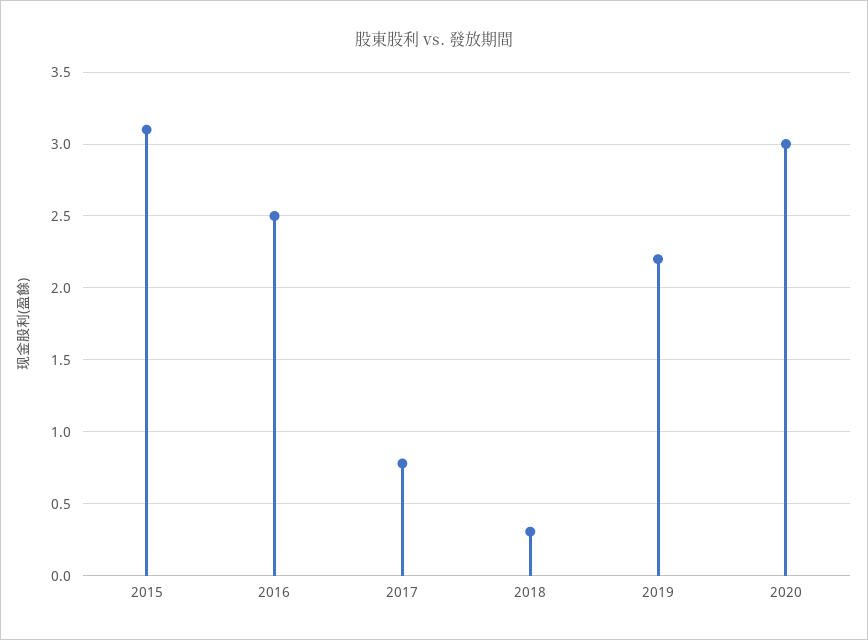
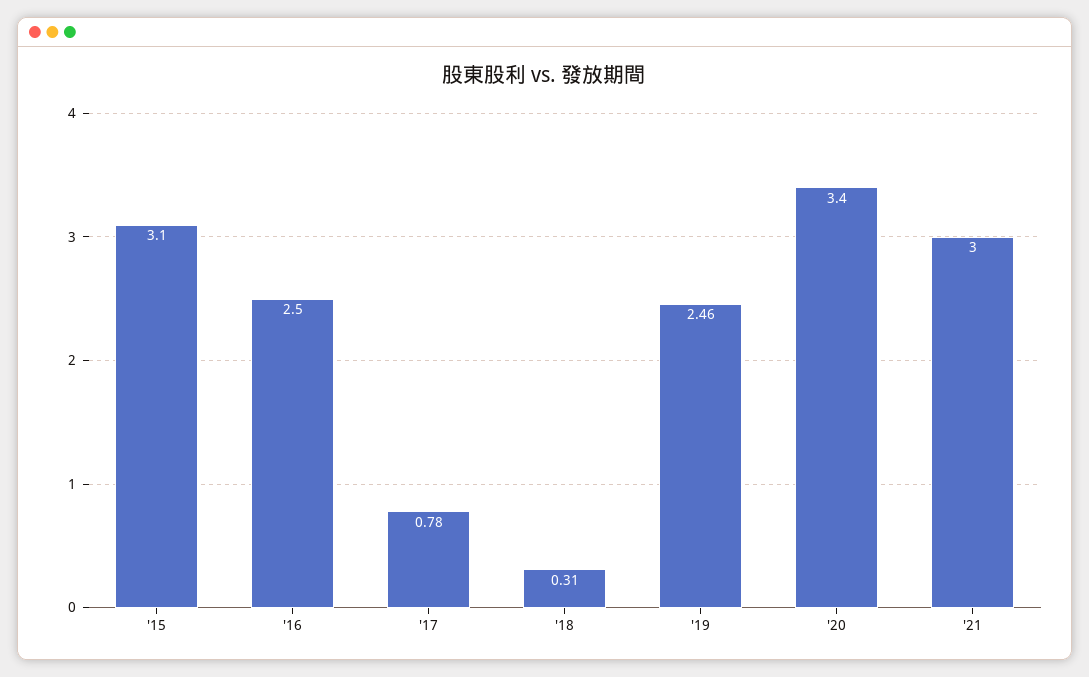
2019: 2.2 -> 2.46
2020: 3 -> 3.4
'21: none -> 3

